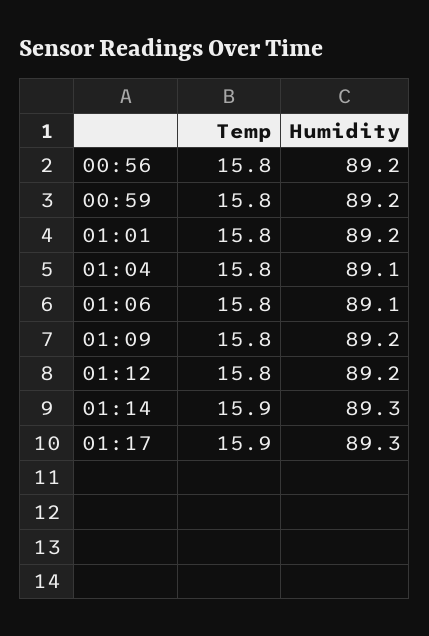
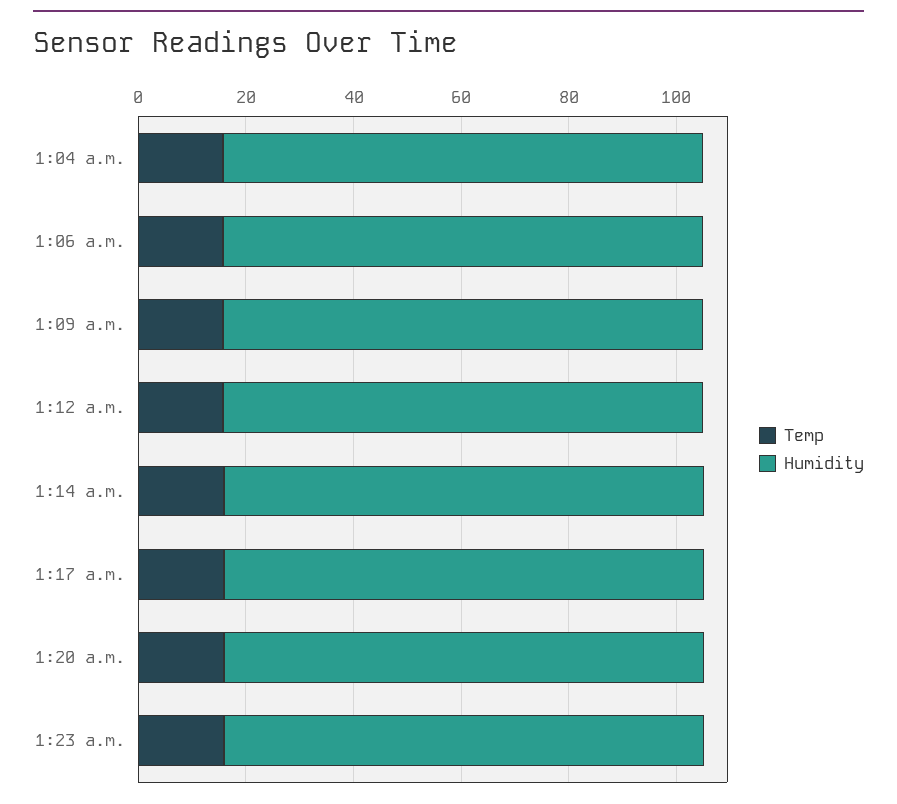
Temp, 00:56: 15.8 -> none
Humidity, 00:56: 89.2 -> none
Temp, 00:59: 15.8 -> none
Humidity, 00:59: 89.2 -> none
Temp, 01:01: 15.8 -> none
Humidity, 01:01: 89.2 -> none
Temp, 1:20 a.m.: none -> 15
Humidity, 1:20 a.m.: none -> 90
Temp, 1:23 a.m.: none -> 15
Humidity, 1:23 a.m.: none -> 90

